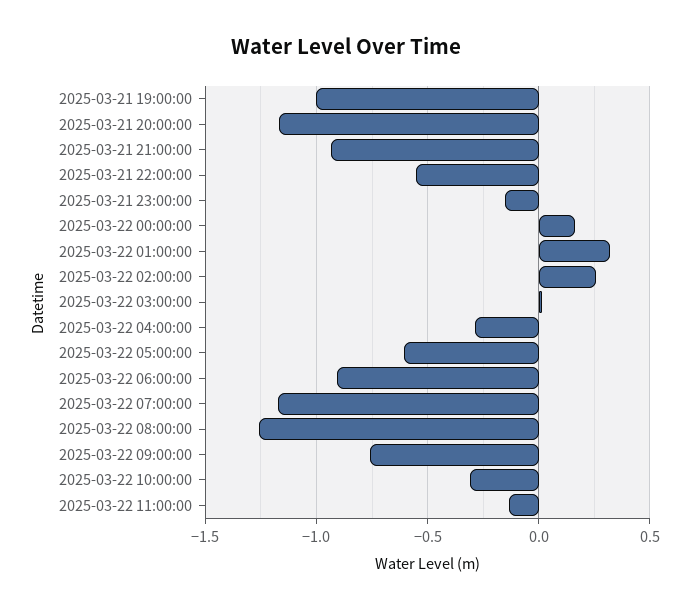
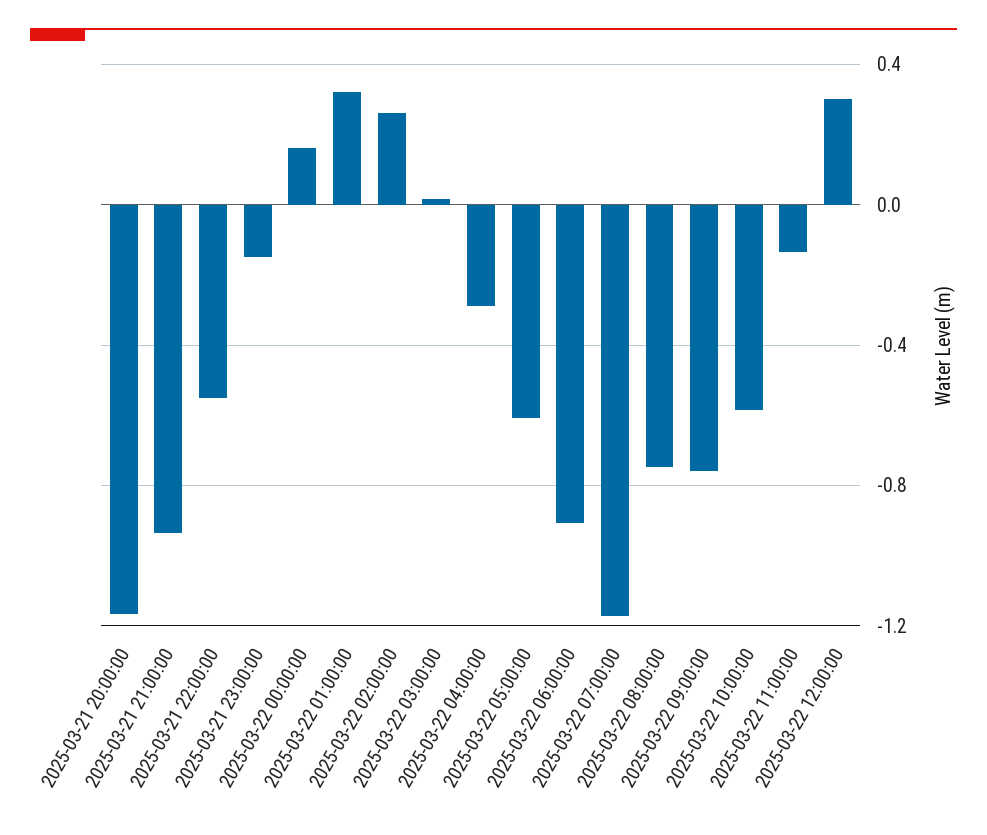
2025-03-21 19:00:00: -1 -> none
2025-03-22 08:00:00: -1.25 -> -0.75
2025-03-22 10:00:00: -0.3 -> -0.6
2025-03-22 12:00:00: none -> 0.3

